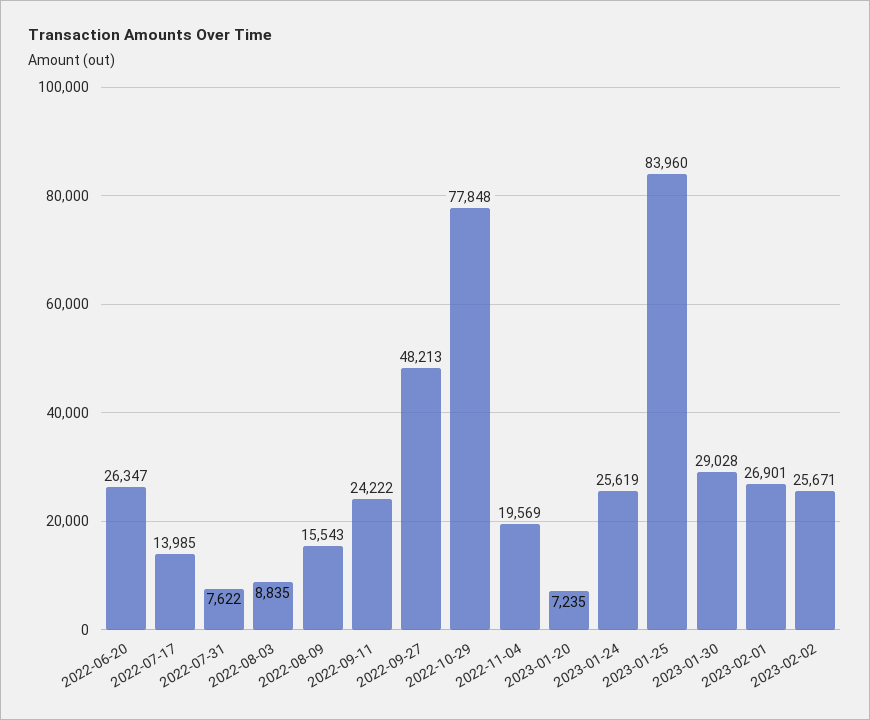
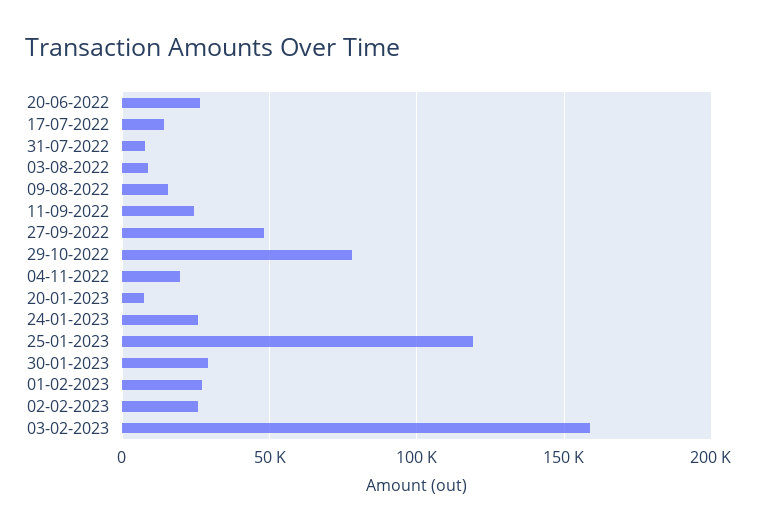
2023-01-25: 83960 -> 120000
03-02-2023: none -> 160000

